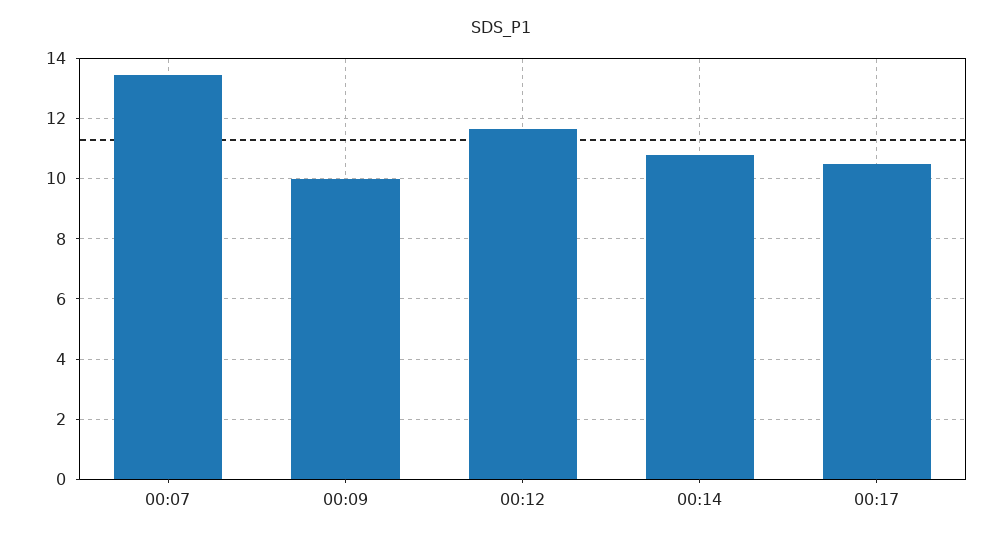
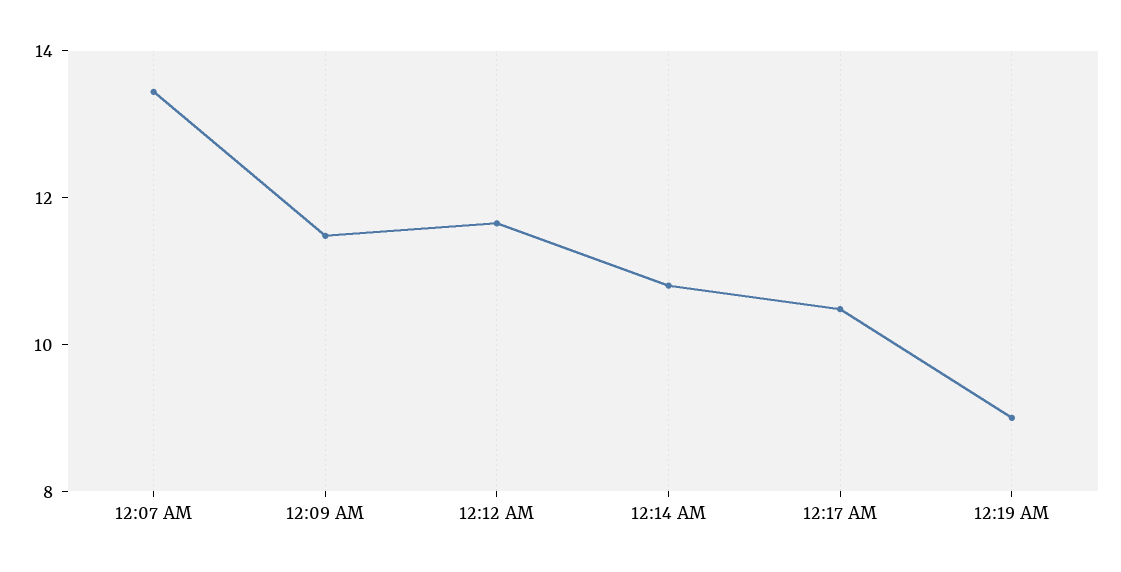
00:09: 10 -> 11.5
12:19 AM: none -> 9

